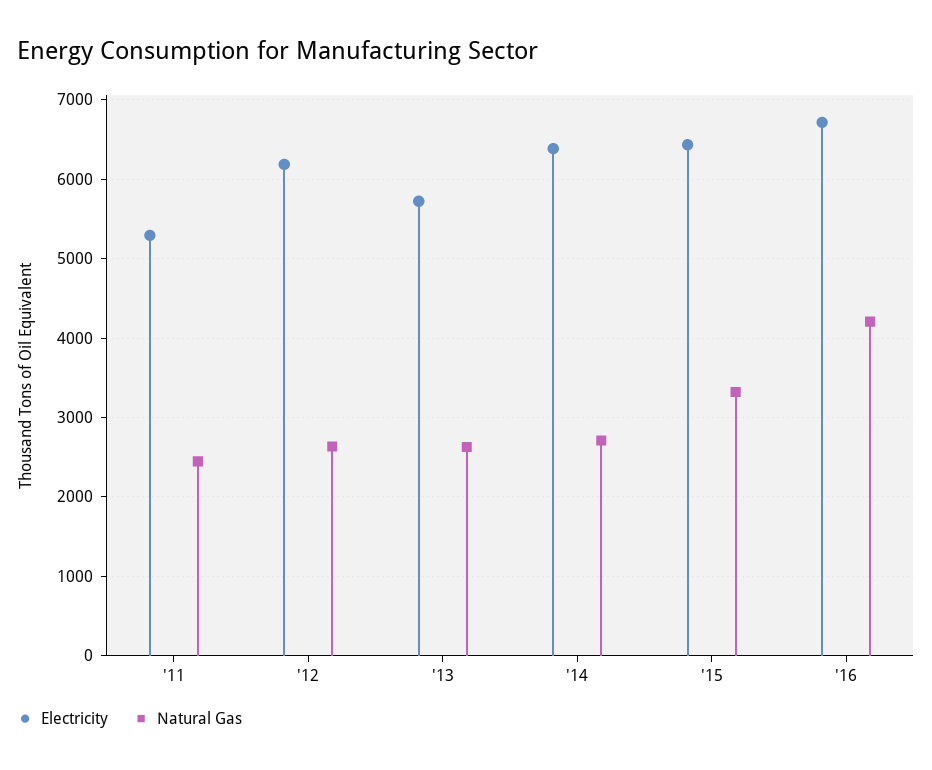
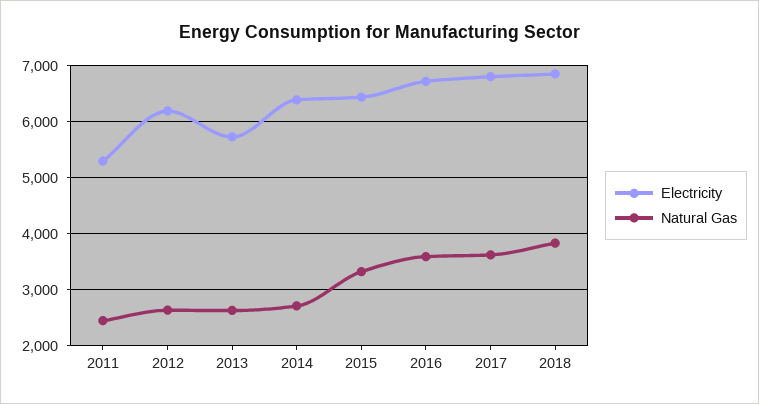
Natural Gas, '16: 4200 -> 3600
Electricity, 2017: none -> 6800
Natural Gas, 2017: none -> 3600
Electricity, 2018: none -> 6800
Natural Gas, 2018: none -> 3800

